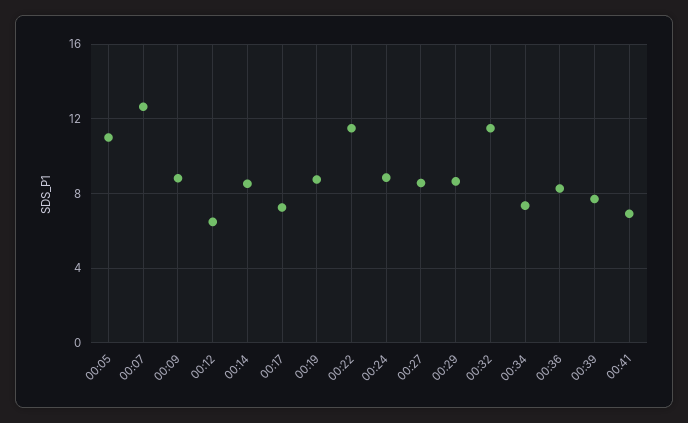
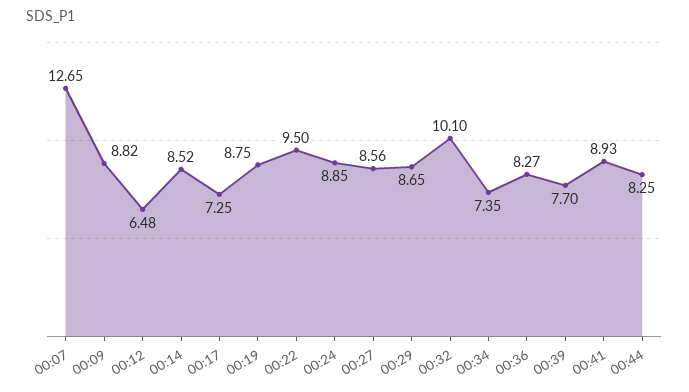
00:05: 11 -> none
00:22: 11.5 -> 9.5
00:32: 11.5 -> 10.1
00:41: 7 -> 8.93
00:44: none -> 8.25

